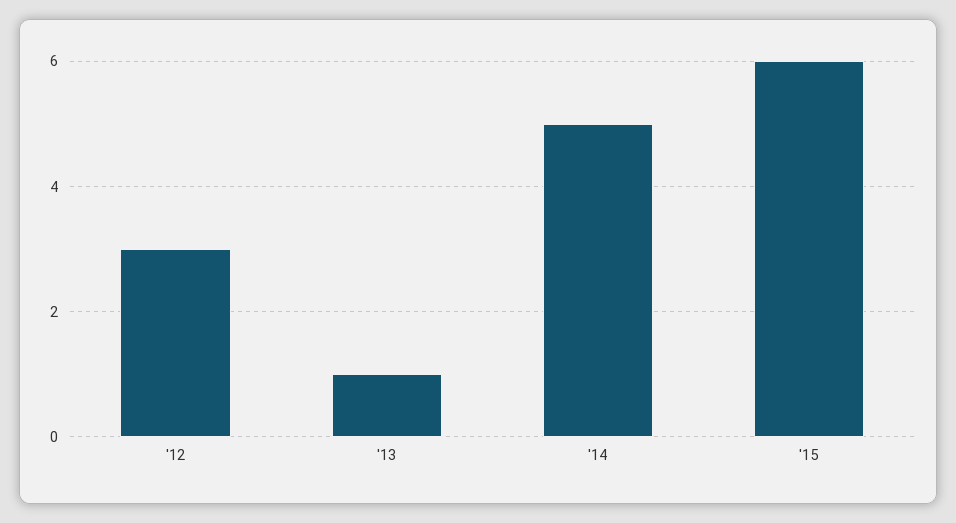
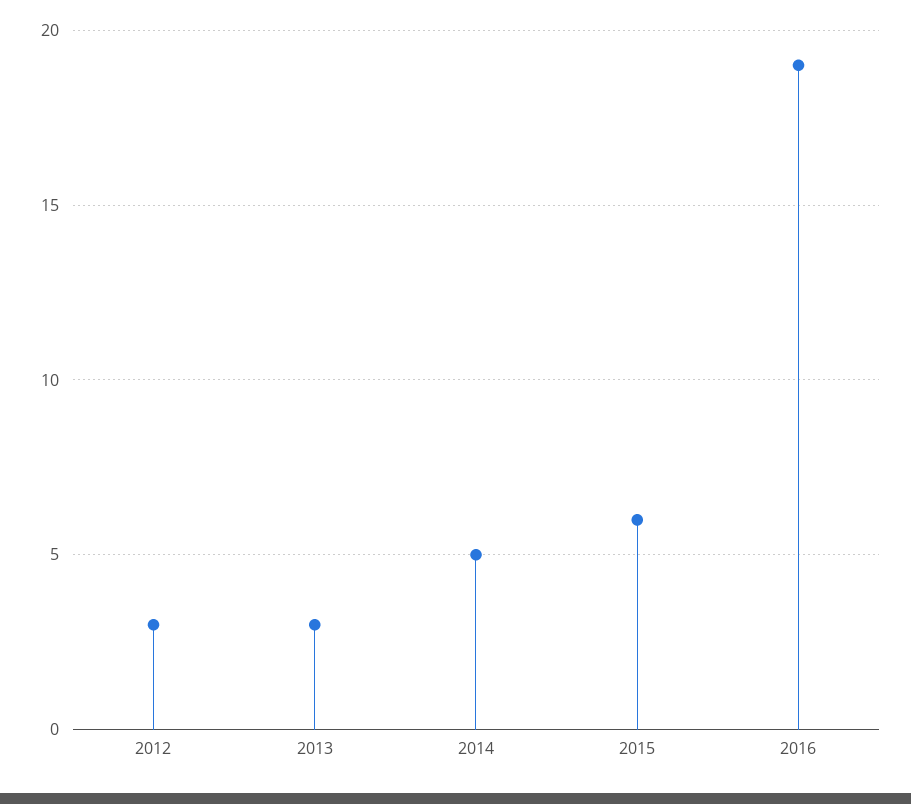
'13: 1 -> 3
2016: none -> 19

